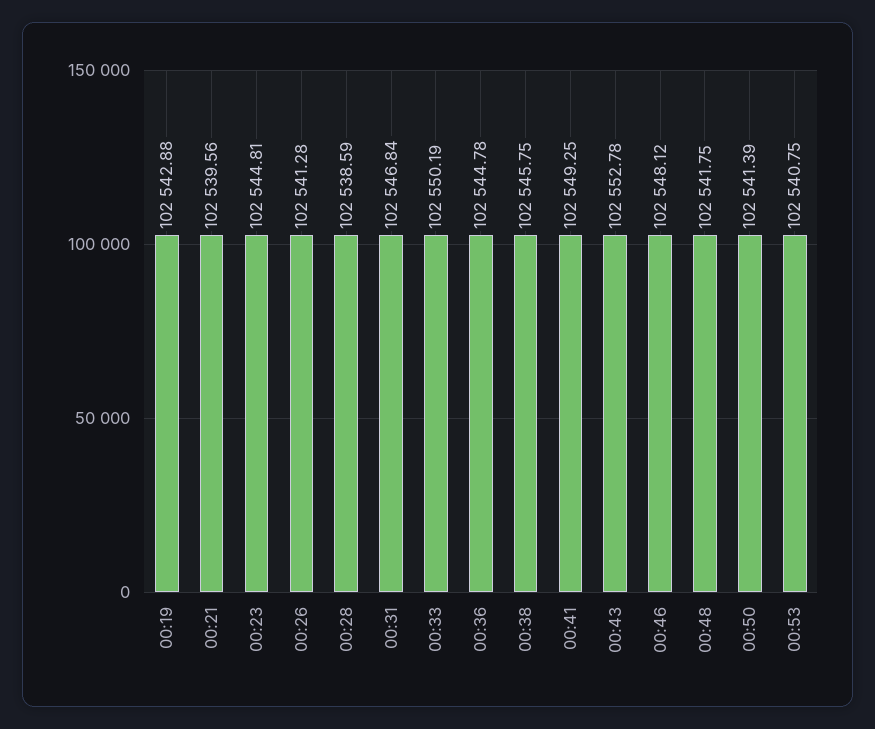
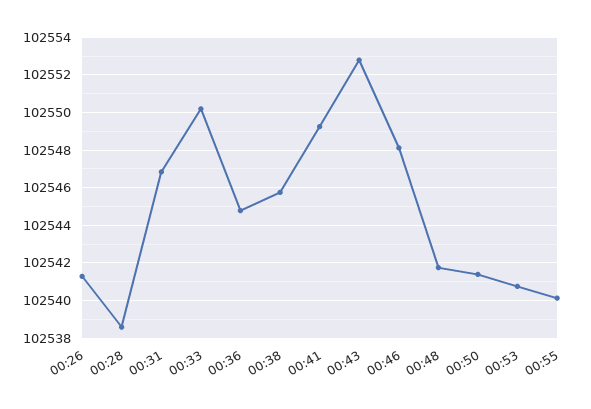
00:19: 102542.88 -> none
00:21: 102539.56 -> none
00:23: 102544.81 -> none
00:55: none -> 102540

